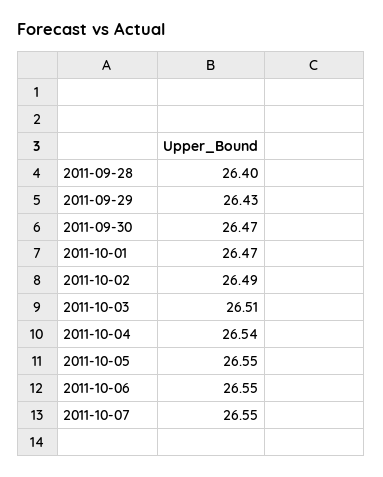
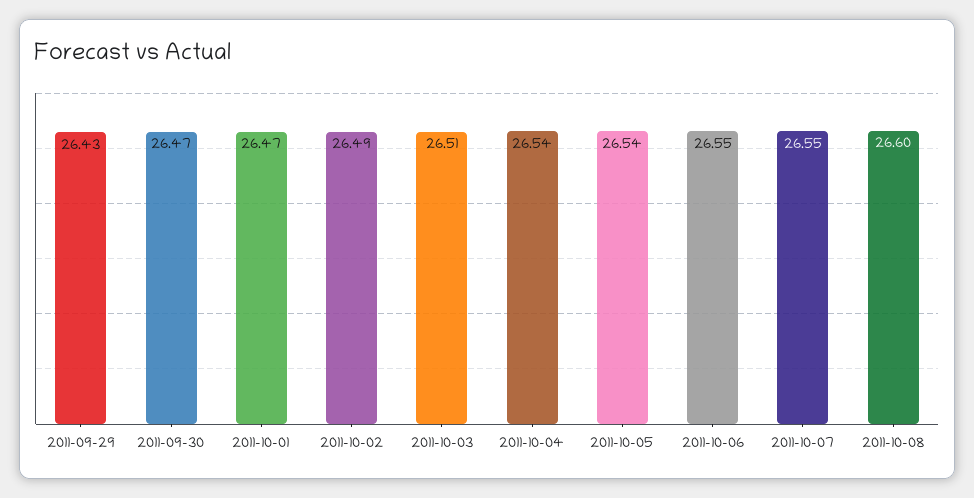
2011-09-28: 26.4 -> none
2011-10-05: 26.55 -> 26.54
2011-10-08: none -> 26.6

